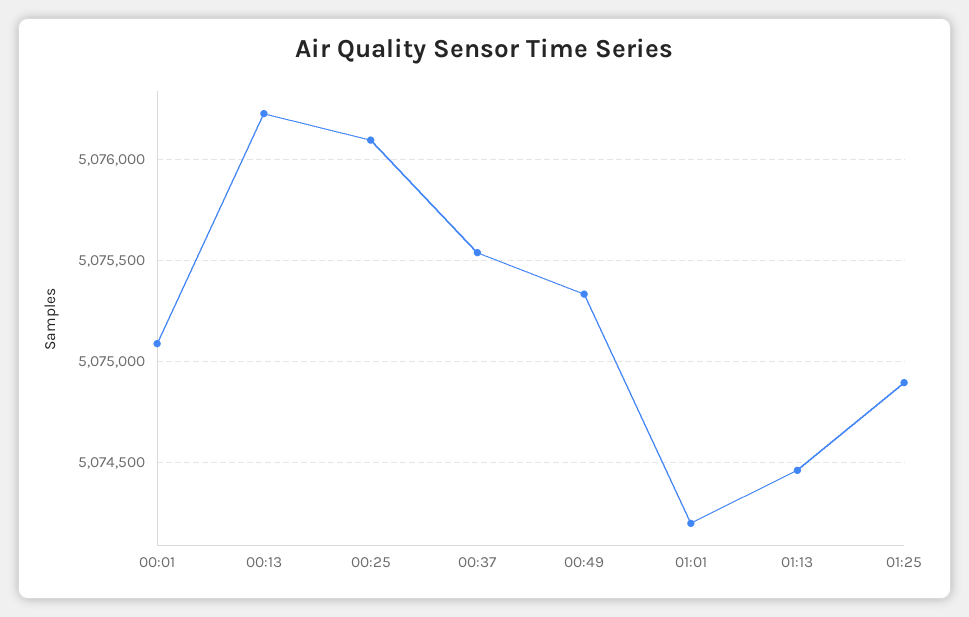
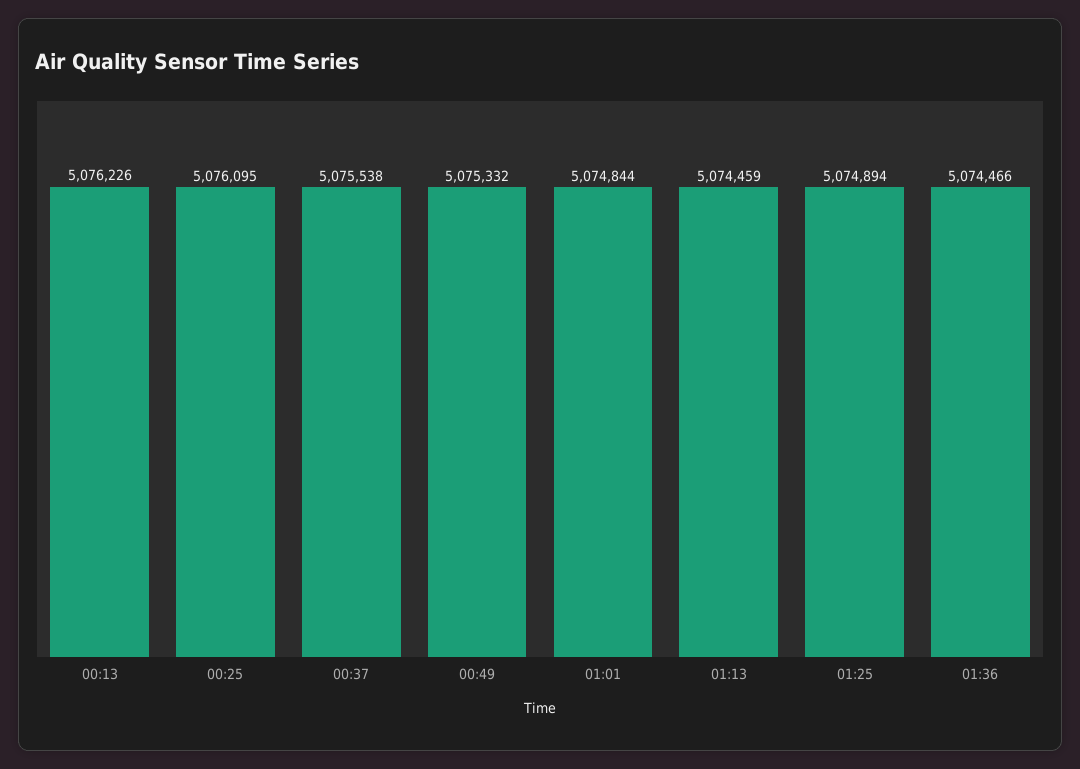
00:01: 5075100 -> none
01:01: 5074200 -> 5074844
01:36: none -> 5074466

